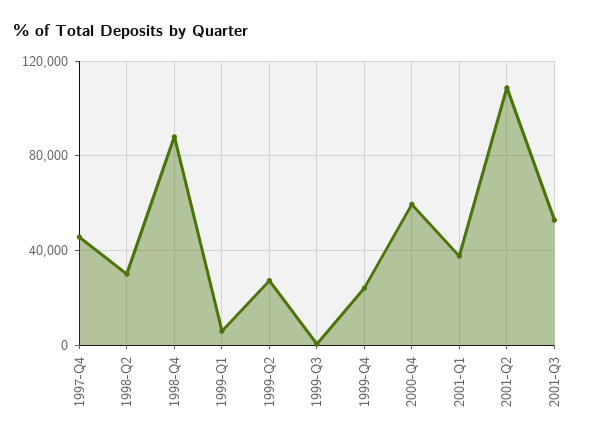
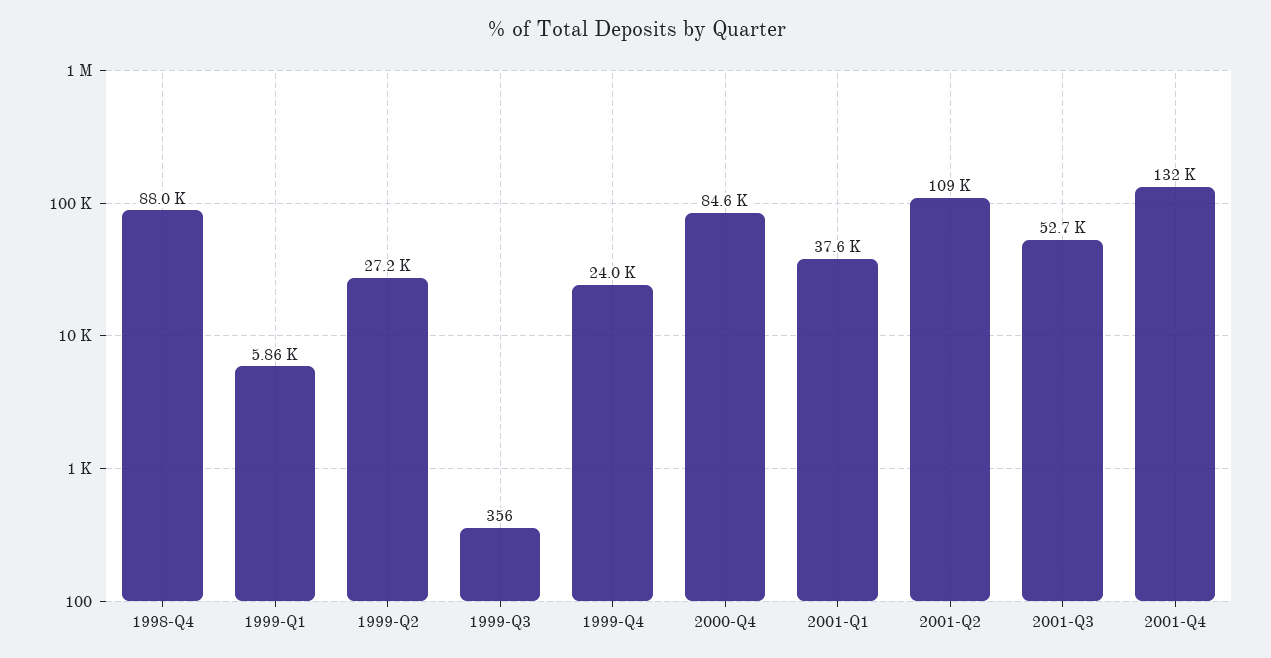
1997-Q4: 45000 -> none
1998-Q2: 30000 -> none
2000-Q4: 60000 -> 84600
2001-Q4: none -> 132000

